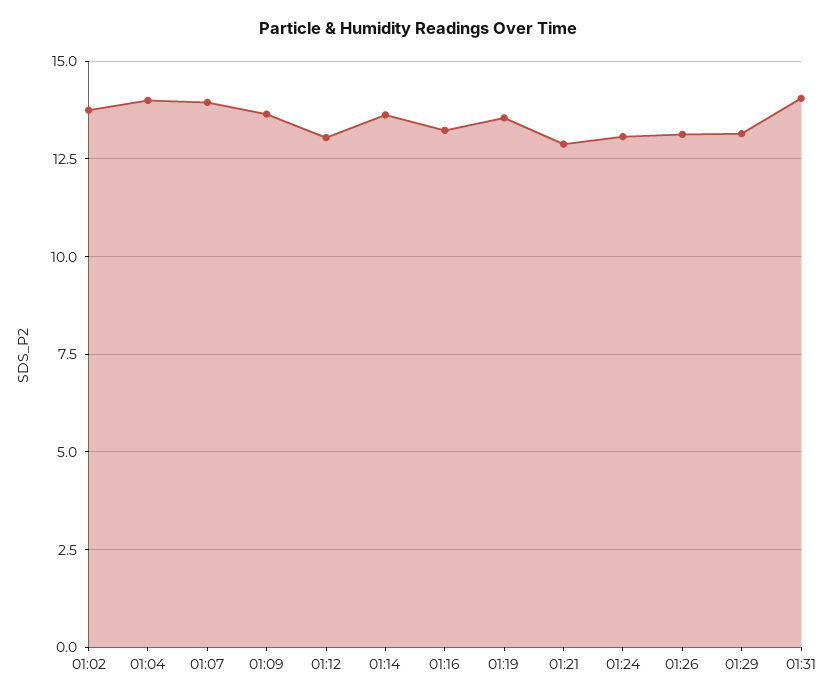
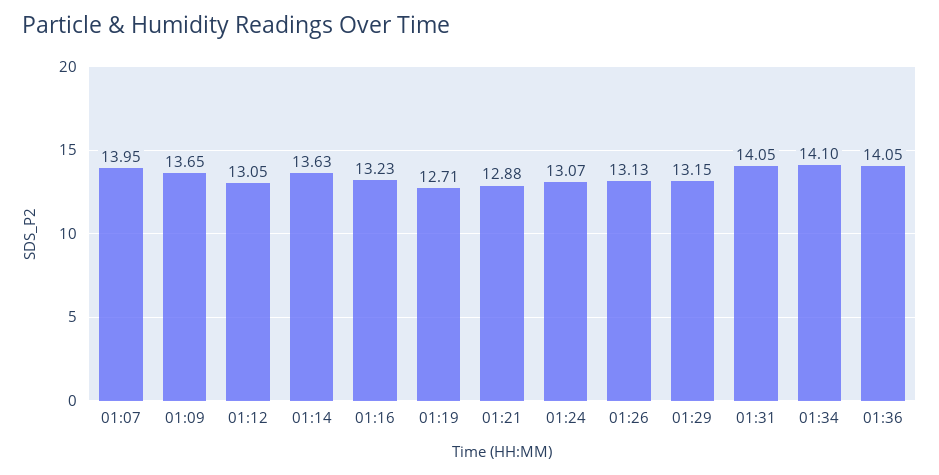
01:02: 13.75 -> none
01:04: 14 -> none
01:19: 13.5 -> 12.71
01:34: none -> 14.1
01:36: none -> 14.05

